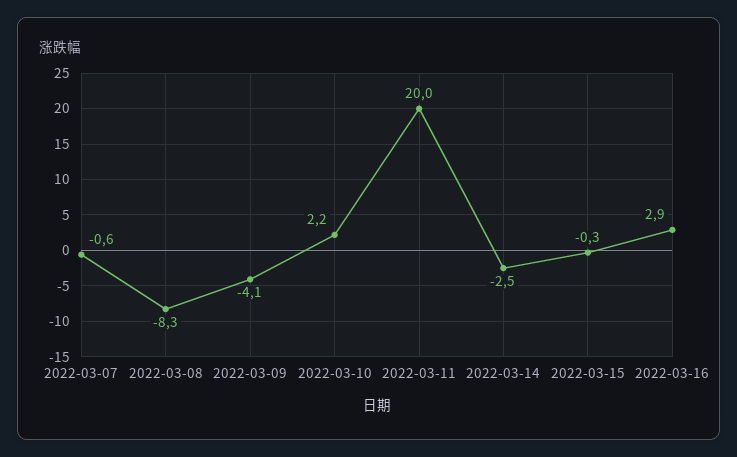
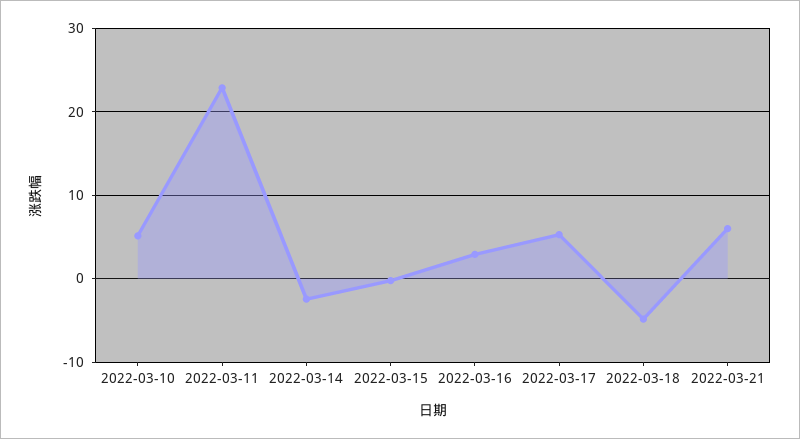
2022-03-07: -0.6 -> none
2022-03-08: -8.3 -> none
2022-03-09: -4.1 -> none
2022-03-10: 2.2 -> 5
2022-03-11: 20 -> 23
2022-03-17: none -> 5
2022-03-18: none -> -5
2022-03-21: none -> 6

